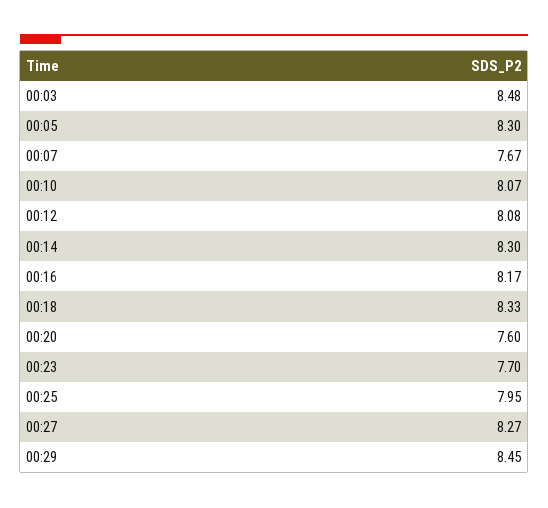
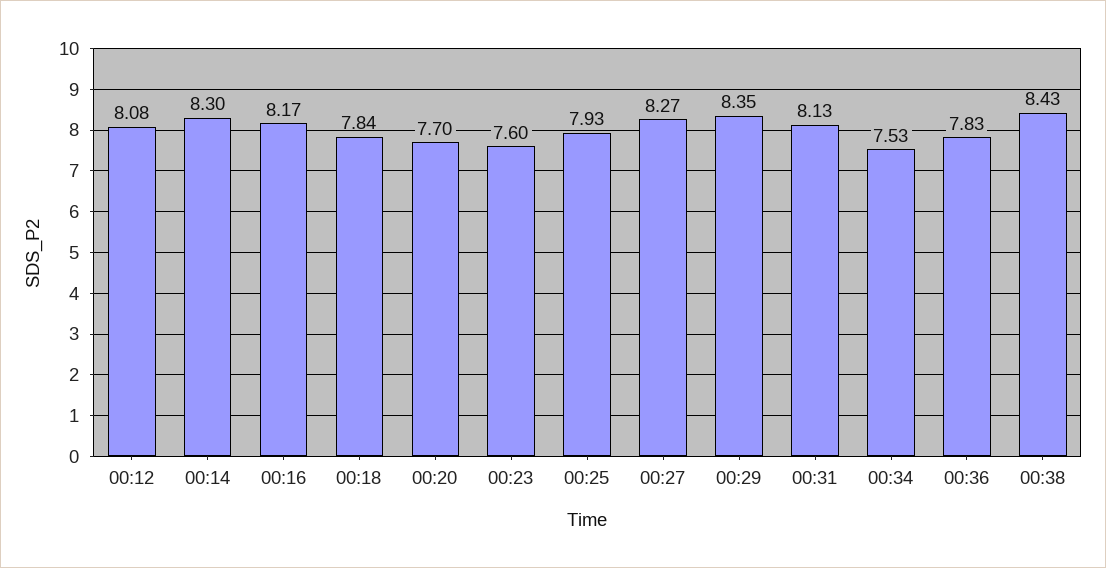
00:03: 8.48 -> none
00:05: 8.3 -> none
00:07: 7.67 -> none
00:10: 8.07 -> none
00:18: 8.33 -> 7.84
00:20: 7.6 -> 7.7
00:23: 7.7 -> 7.6
00:25: 7.95 -> 7.93
00:29: 8.45 -> 8.35
00:31: none -> 8.13
00:34: none -> 7.53
00:36: none -> 7.83
00:38: none -> 8.43

